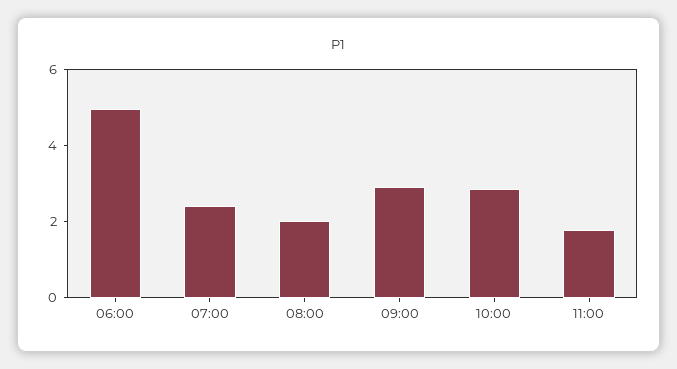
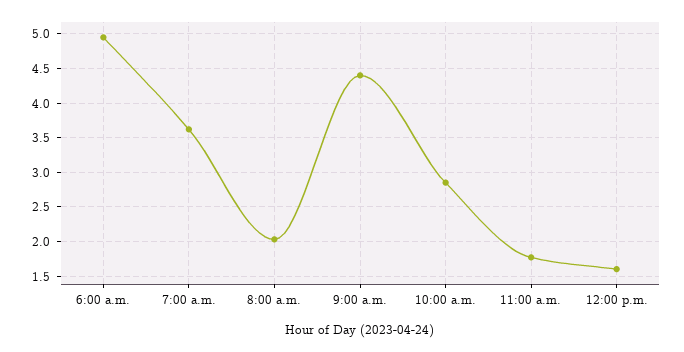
07:00: 2.5 -> 3.6
09:00: 3 -> 4.4
12:00 p.m.: none -> 1.6

